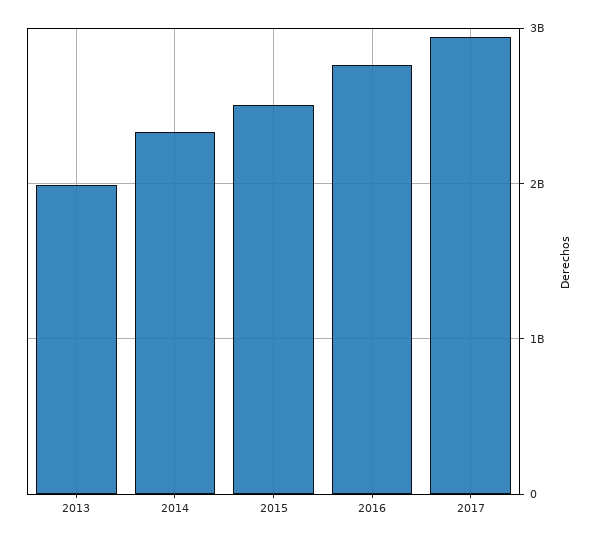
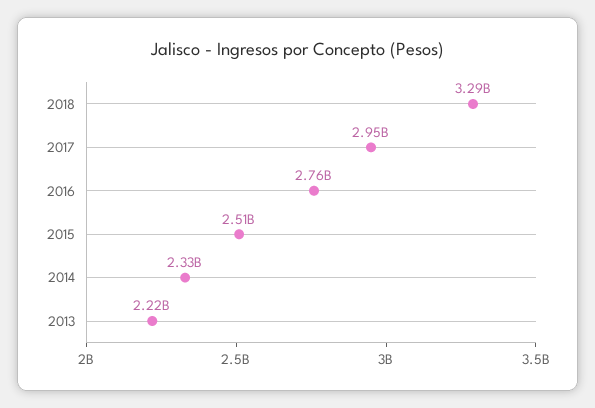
2013: 2000000000 -> 2220000000
2018: none -> 3290000000

